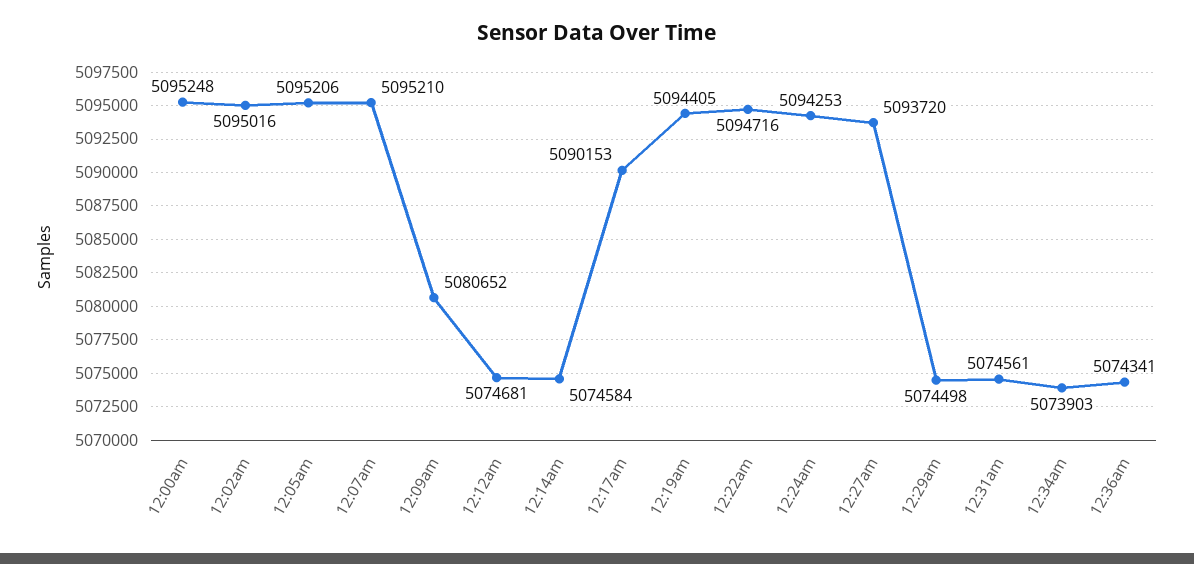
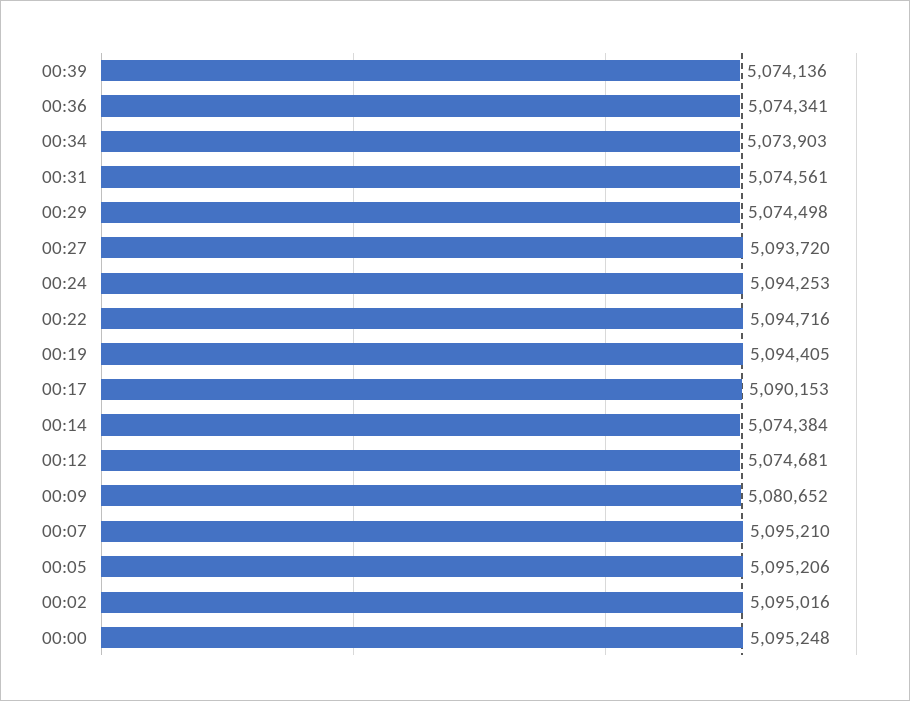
12:14am: 5074584 -> 5074384
00:39: none -> 5074136

